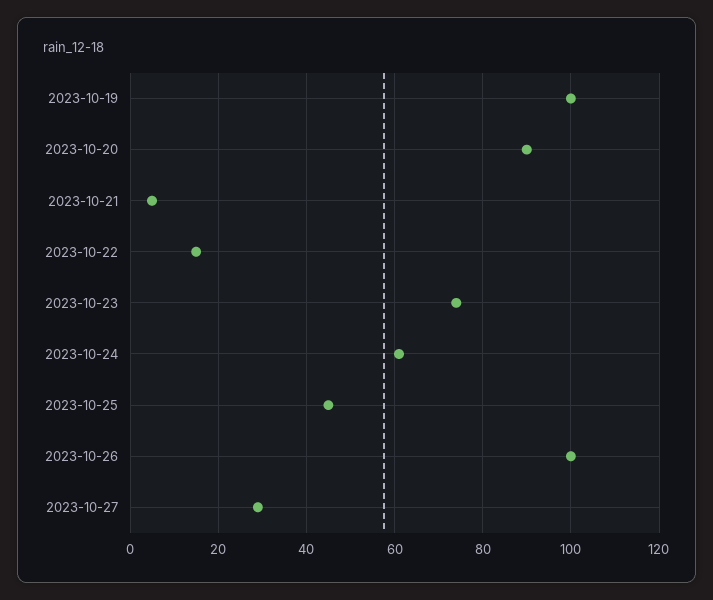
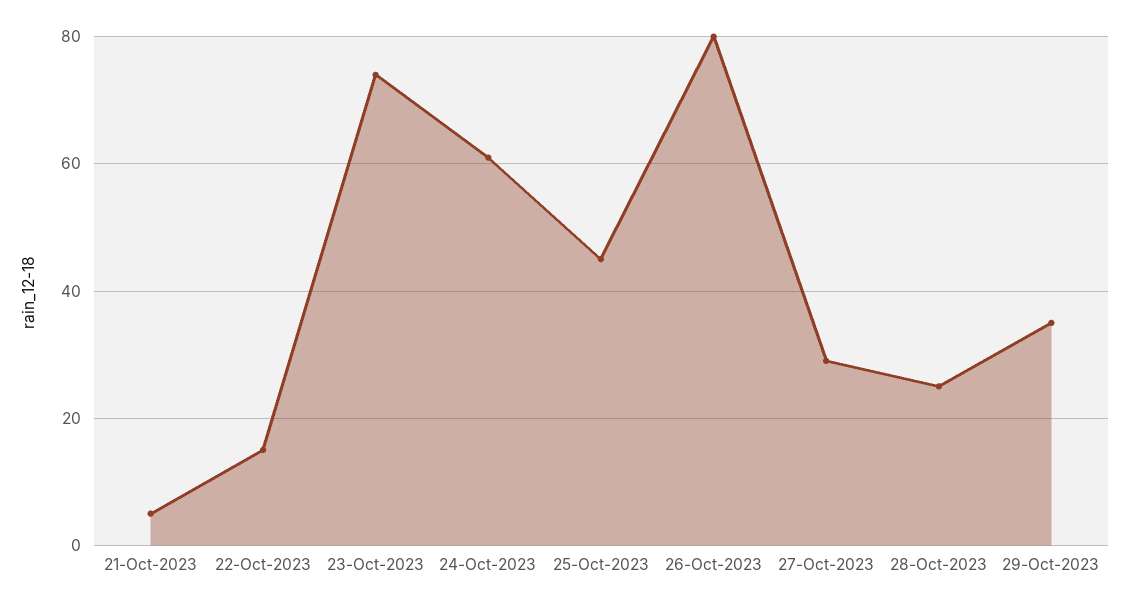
2023-10-19: 100 -> none
2023-10-20: 90 -> none
2023-10-26: 100 -> 80
28-Oct-2023: none -> 25
29-Oct-2023: none -> 35

